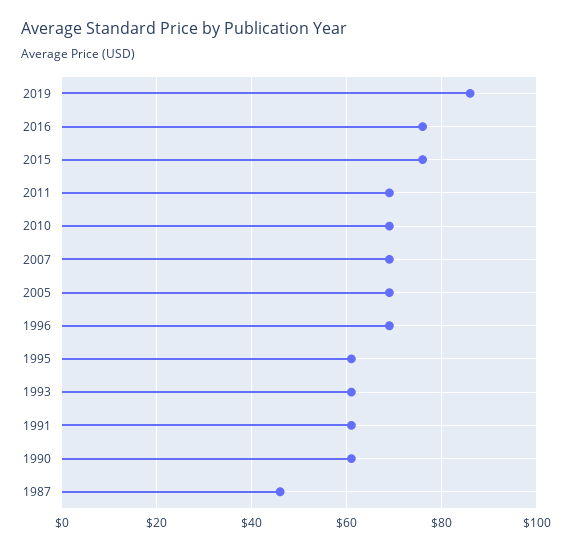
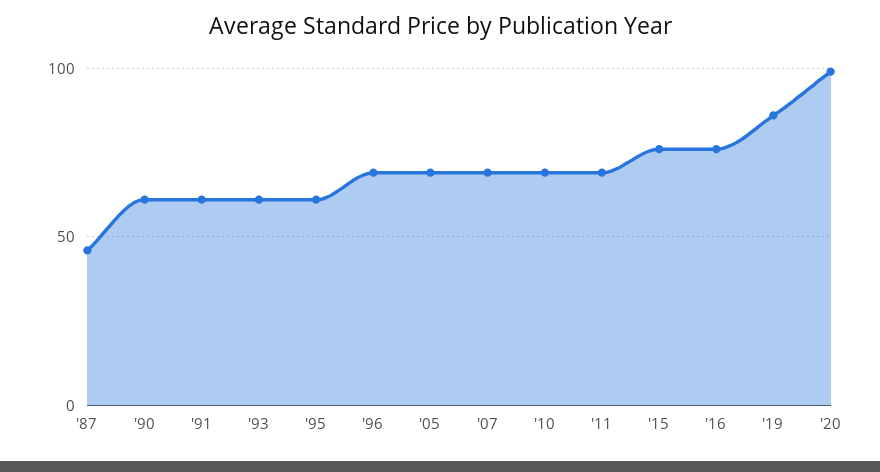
'20: none -> 100

